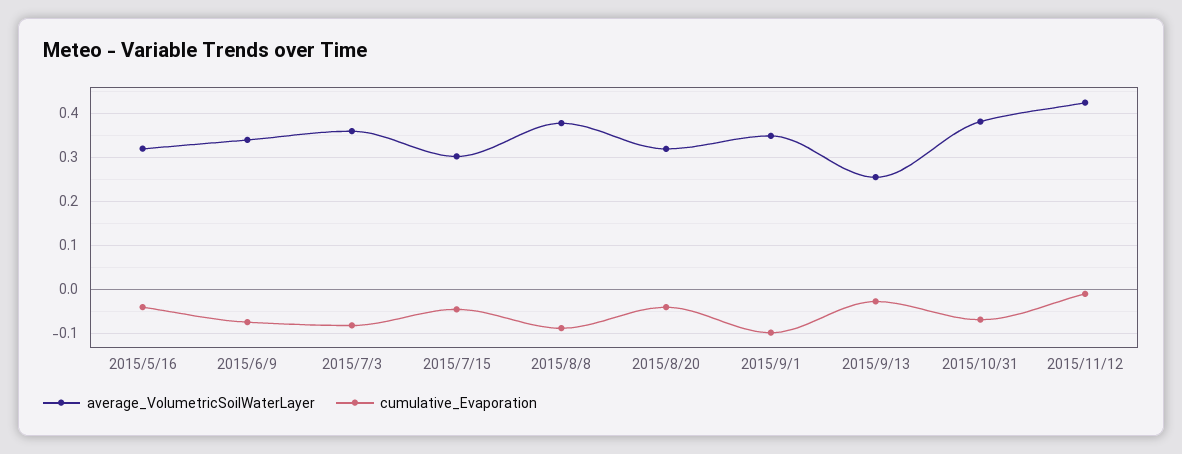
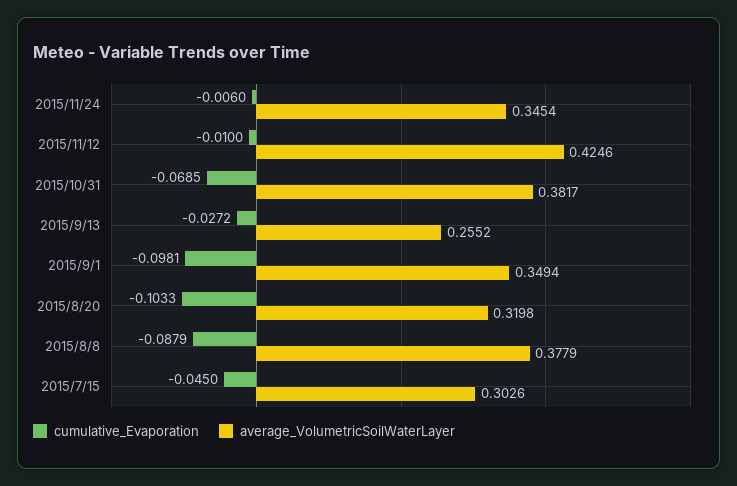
average_VolumetricSoilWaterLayer, 2015/5/16: 0.32 -> none
cumulative_Evaporation, 2015/5/16: -0.04 -> none
average_VolumetricSoilWaterLayer, 2015/6/9: 0.34 -> none
cumulative_Evaporation, 2015/6/9: -0.08 -> none
average_VolumetricSoilWaterLayer, 2015/7/3: 0.36 -> none
cumulative_Evaporation, 2015/7/3: -0.08 -> none
cumulative_Evaporation, 2015/8/20: -0.04 -> -0.1033
cumulative_Evaporation, 2015/11/24: none -> -0.006
average_VolumetricSoilWaterLayer, 2015/11/24: none -> 0.3454

